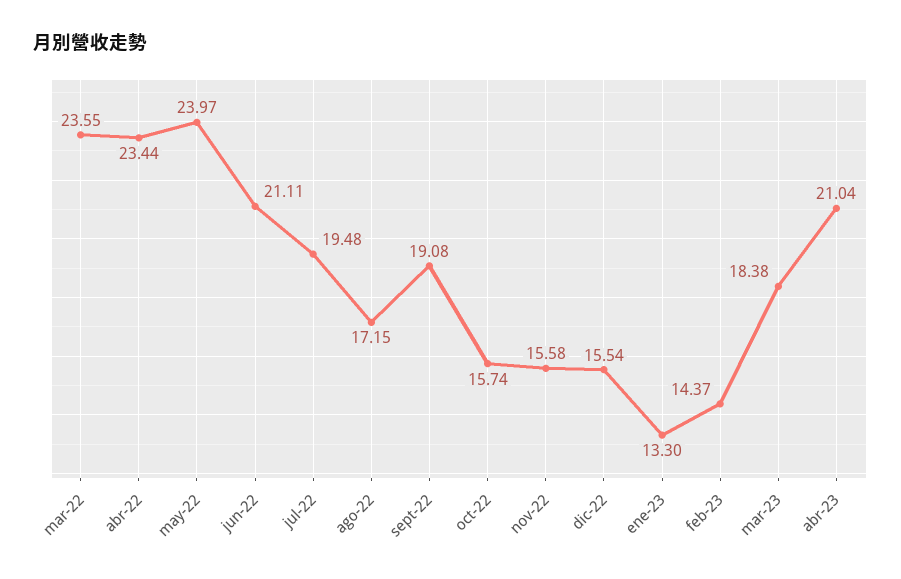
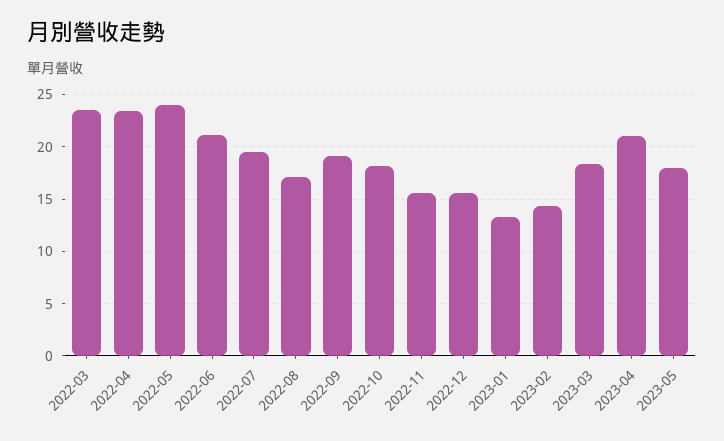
oct-22: 15.74 -> 18
2023-05: none -> 18

